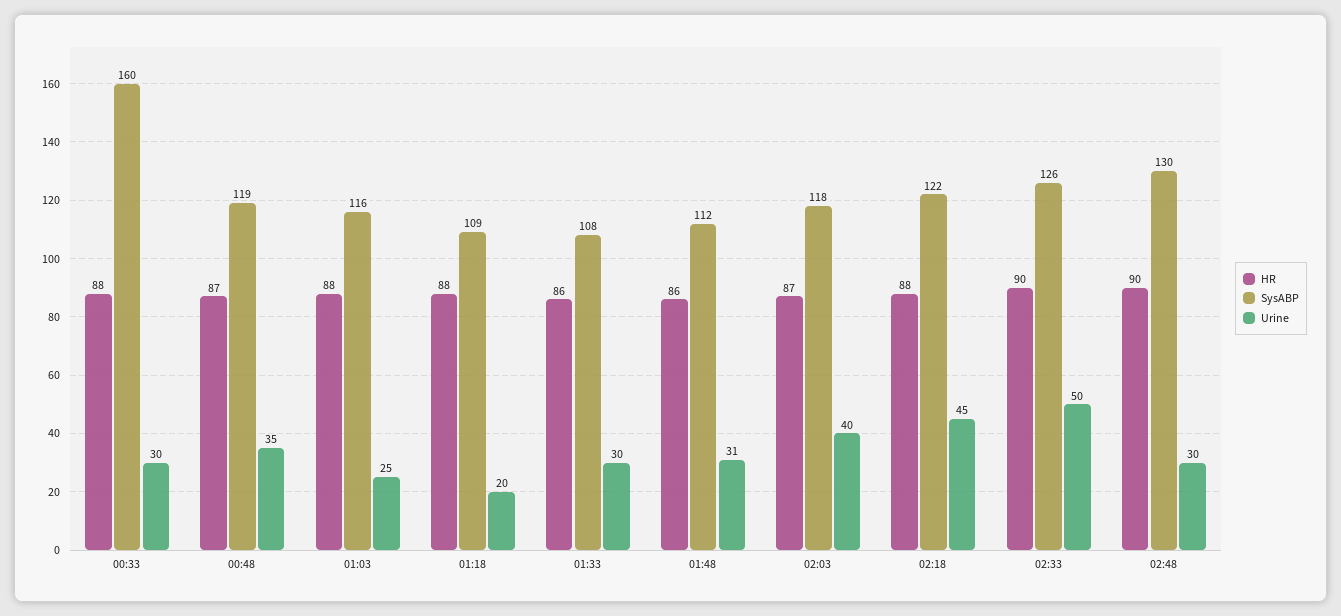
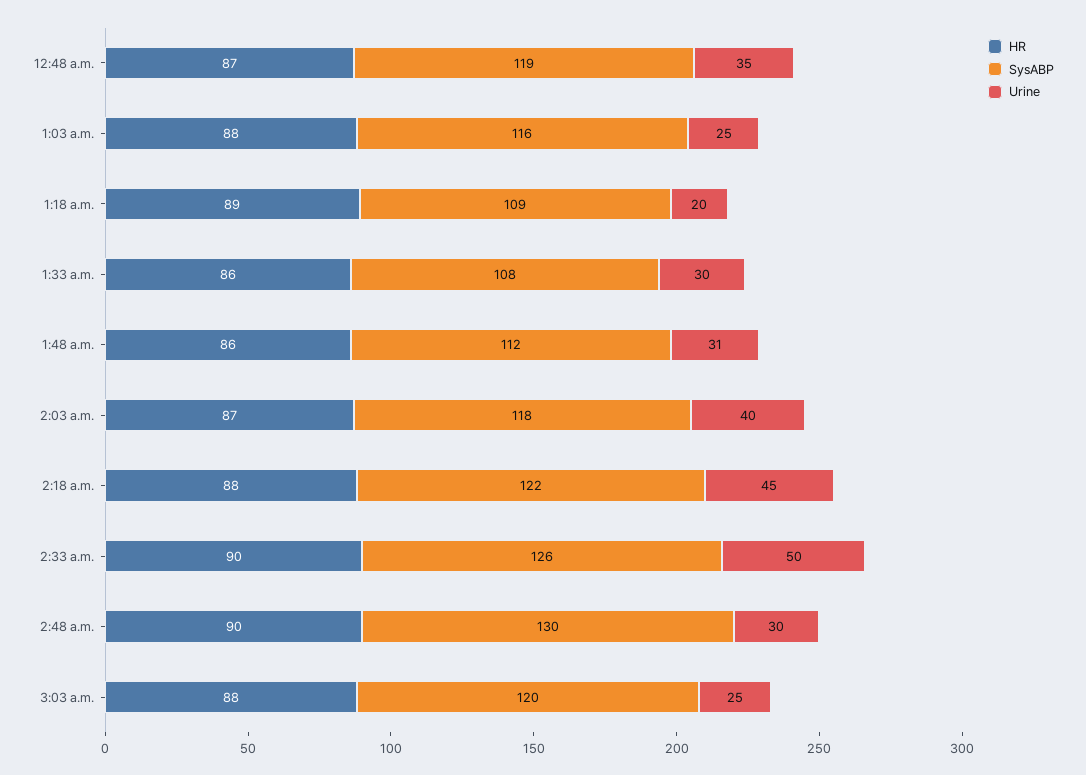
HR, 00:33: 88 -> none
SysABP, 00:33: 160 -> none
Urine, 00:33: 30 -> none
HR, 01:18: 88 -> 89
HR, 3:03 a.m.: none -> 88
SysABP, 3:03 a.m.: none -> 120
Urine, 3:03 a.m.: none -> 25

